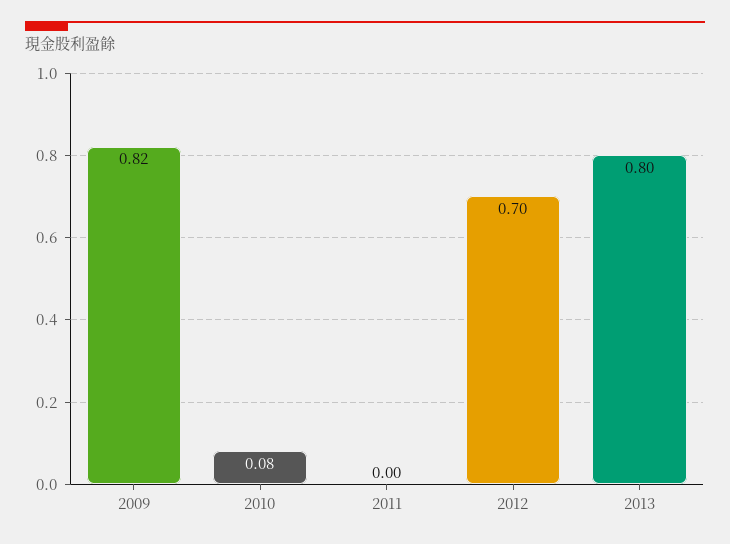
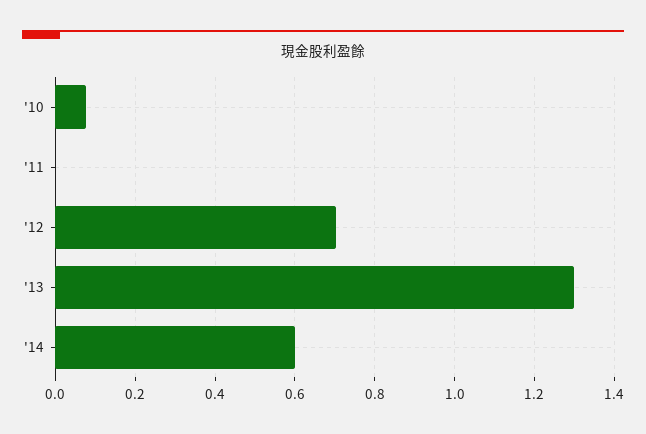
2009: 0.82 -> none
2013: 0.8 -> 1.3
'14: none -> 0.6

